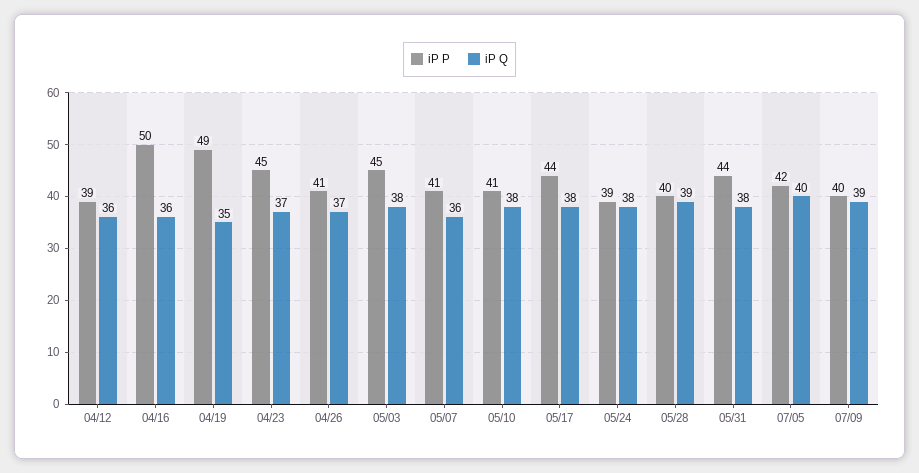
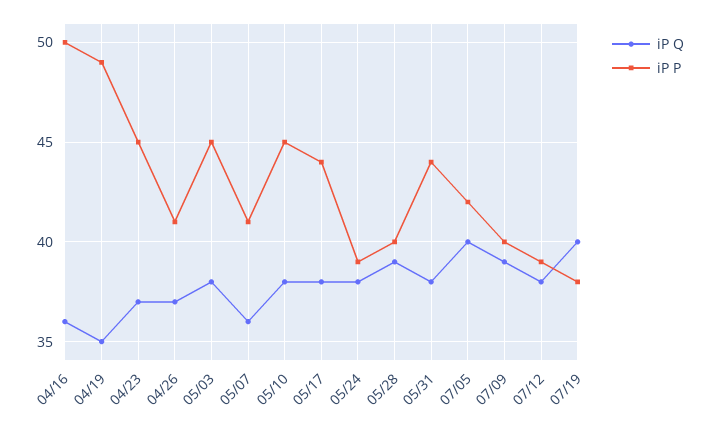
iP P, 04/12: 39 -> none
iP Q, 04/12: 36 -> none
iP P, 05/10: 41 -> 45
iP Q, 07/12: none -> 38
iP P, 07/12: none -> 39
iP Q, 07/19: none -> 40
iP P, 07/19: none -> 38

